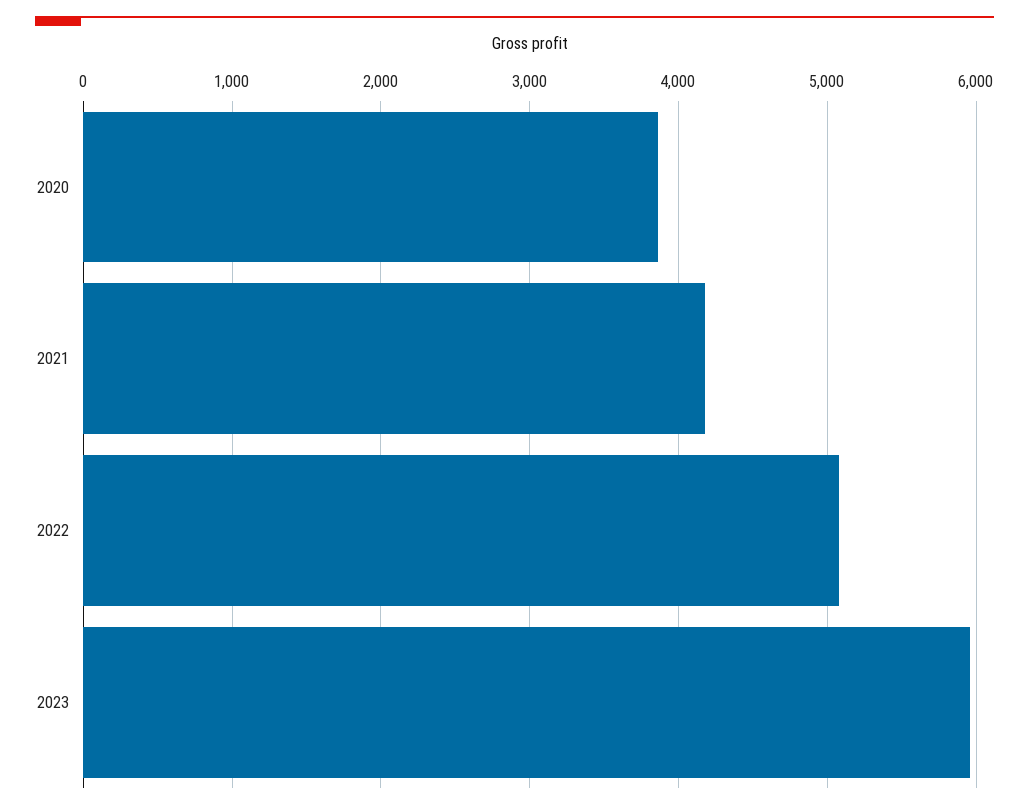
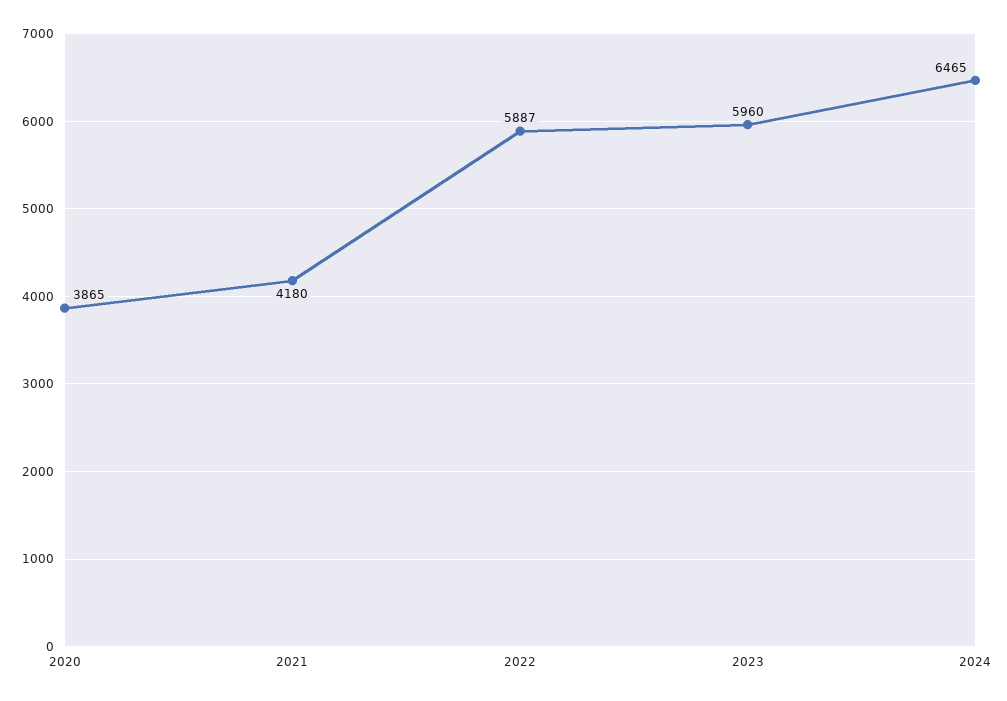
2022: 5100 -> 5887
2024: none -> 6465

